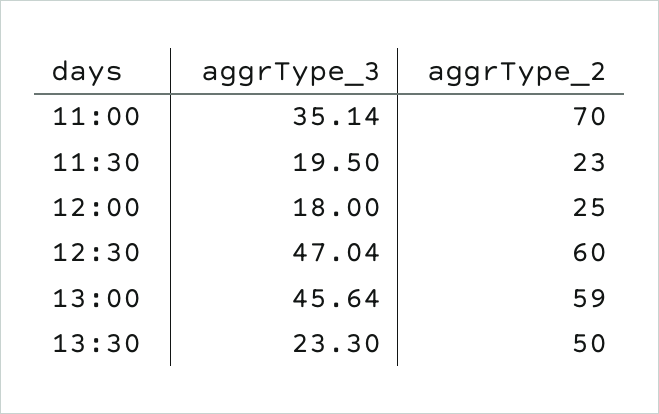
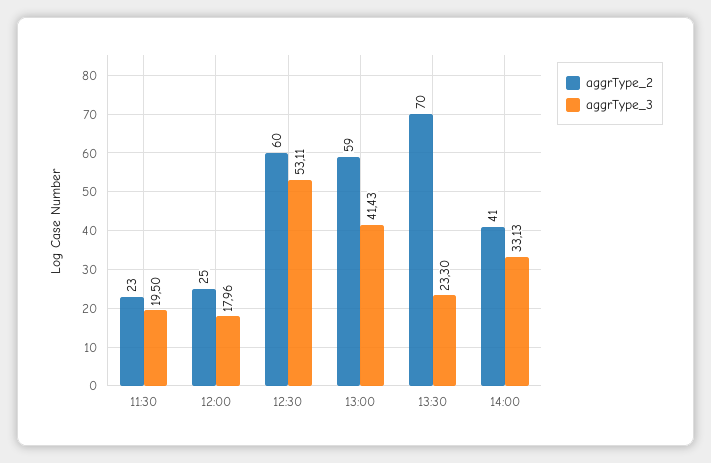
aggrType_3, 11:00: 35.14 -> none
aggrType_2, 11:00: 70 -> none
aggrType_3, 12:00: 18 -> 17.96
aggrType_3, 12:30: 47.04 -> 53.11
aggrType_3, 13:00: 45.64 -> 41.43
aggrType_2, 13:30: 50 -> 70
aggrType_2, 14:00: none -> 41
aggrType_3, 14:00: none -> 33.13

